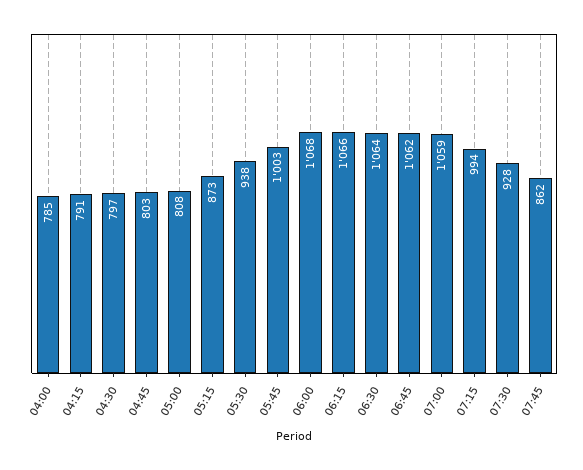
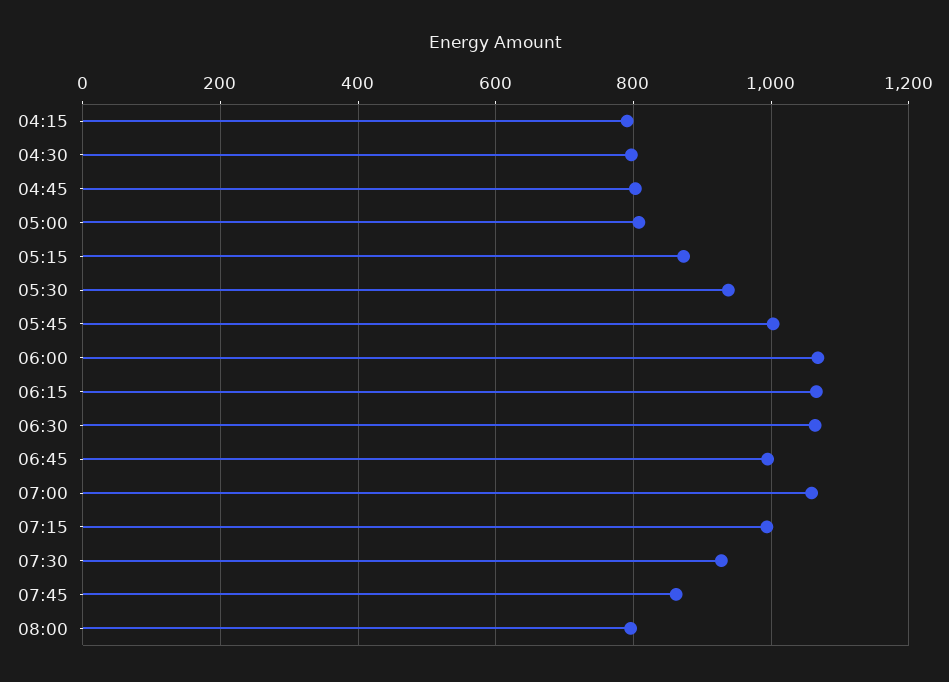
04:00: 785 -> none
06:45: 1062 -> 1000
08:00: none -> 800

